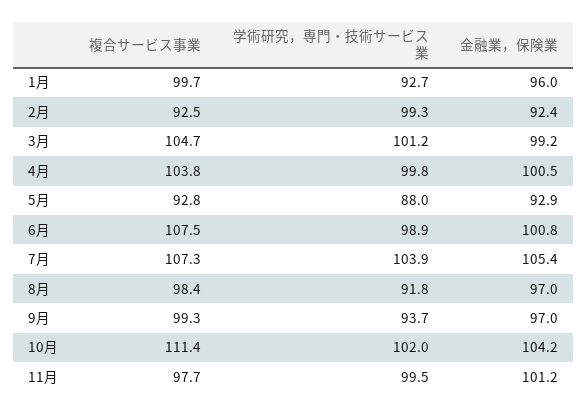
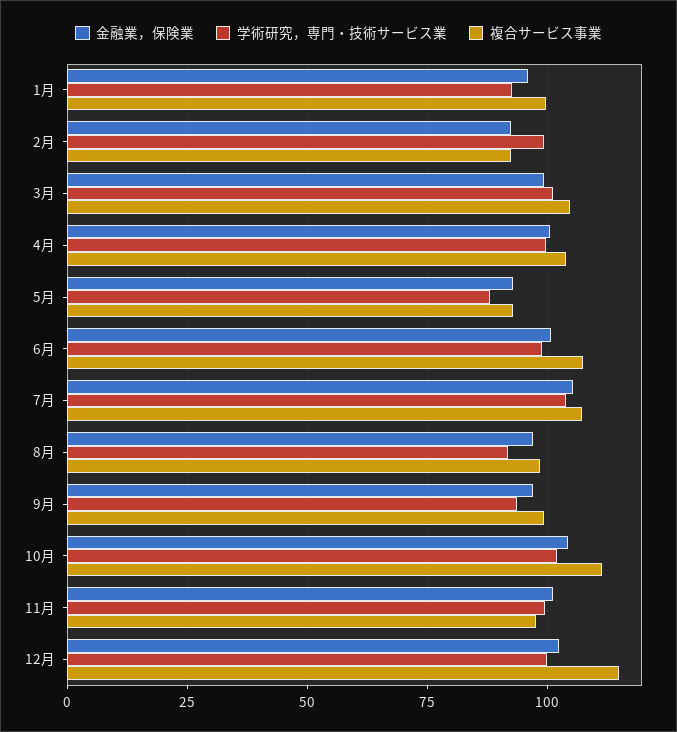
金融業，保険業, 12月: none -> 102.5
学術研究，専門・技術サービス業, 12月: none -> 100
複合サービス事業, 12月: none -> 115

